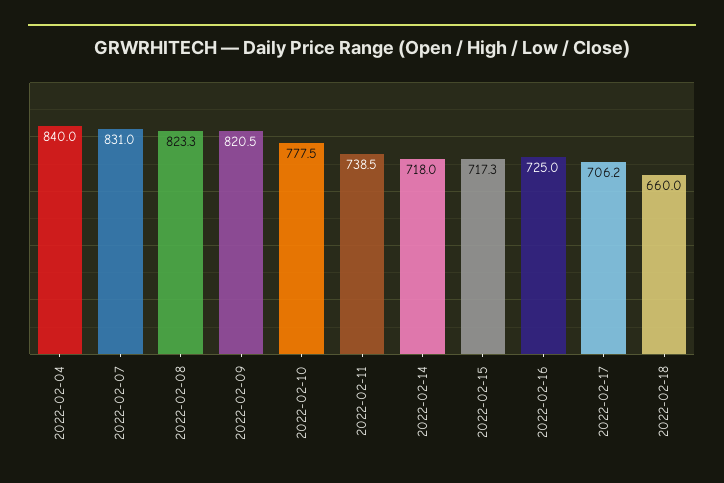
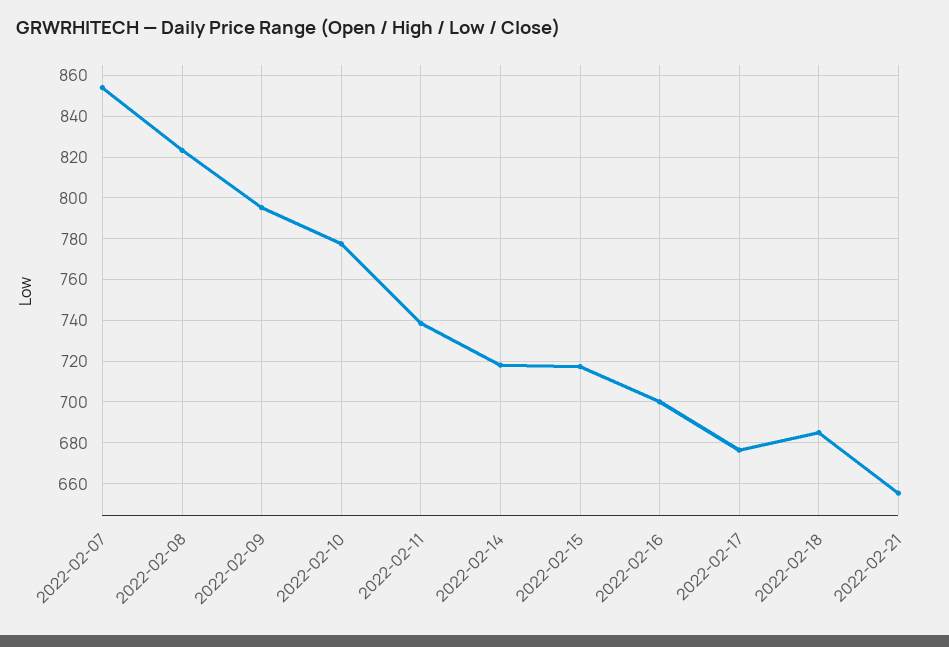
2022-02-04: 840 -> none
2022-02-07: 831 -> 855
2022-02-09: 820.5 -> 795
2022-02-16: 725 -> 700
2022-02-17: 706.2 -> 675
2022-02-18: 660 -> 685
2022-02-21: none -> 655

